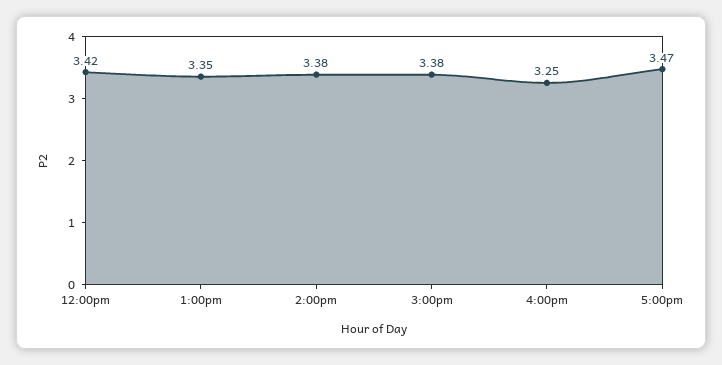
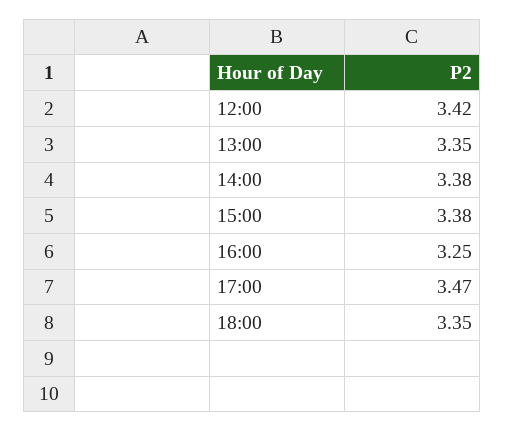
18:00: none -> 3.35

